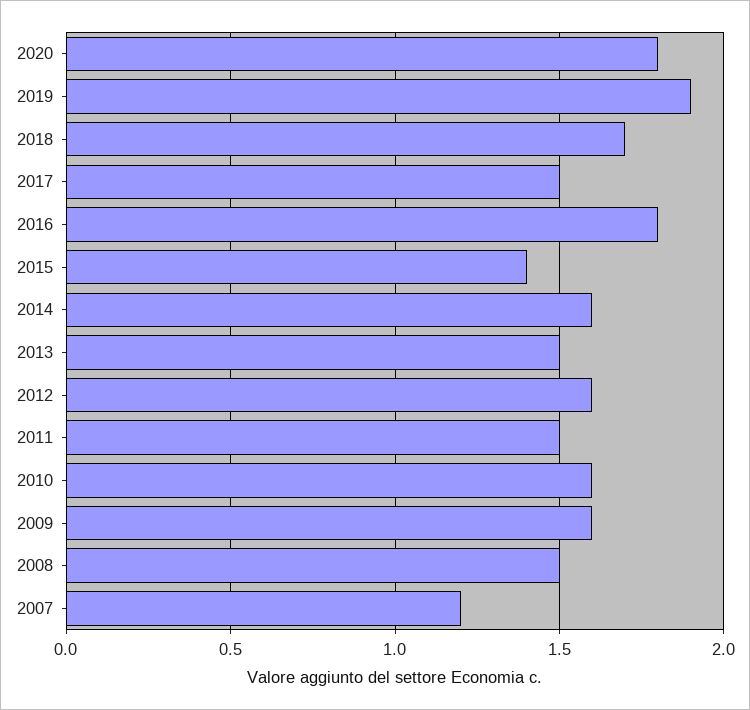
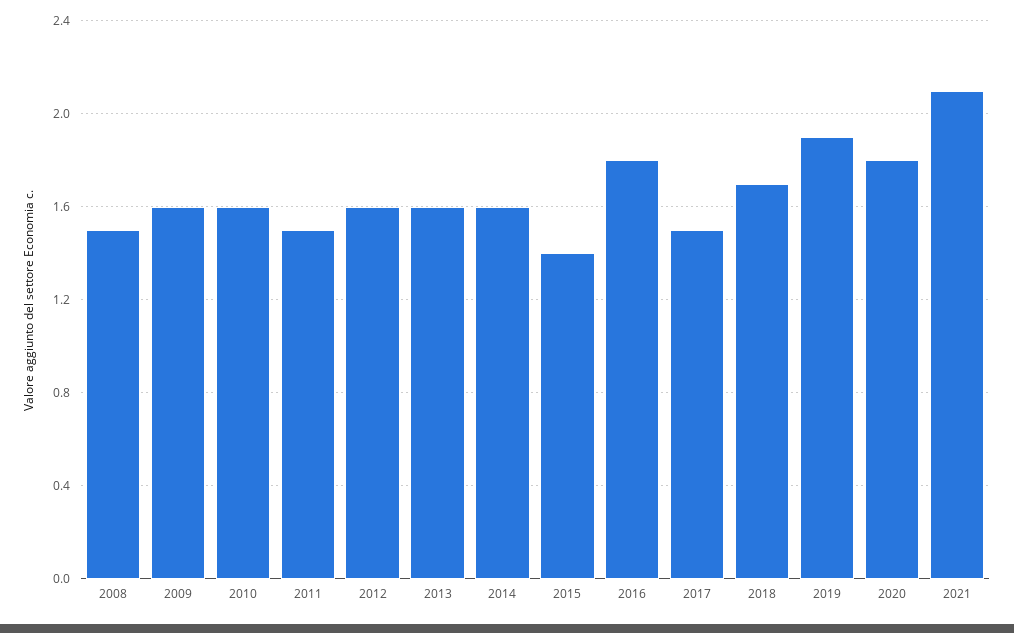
2013: 1.5 -> 1.6
2007: 1.2 -> none
2021: none -> 2.1

